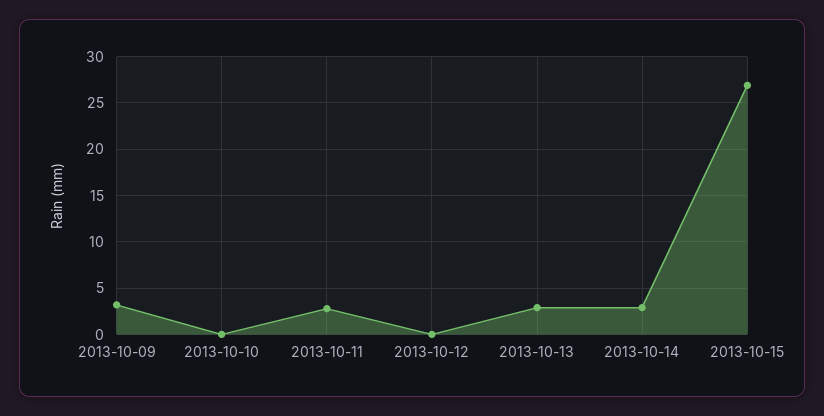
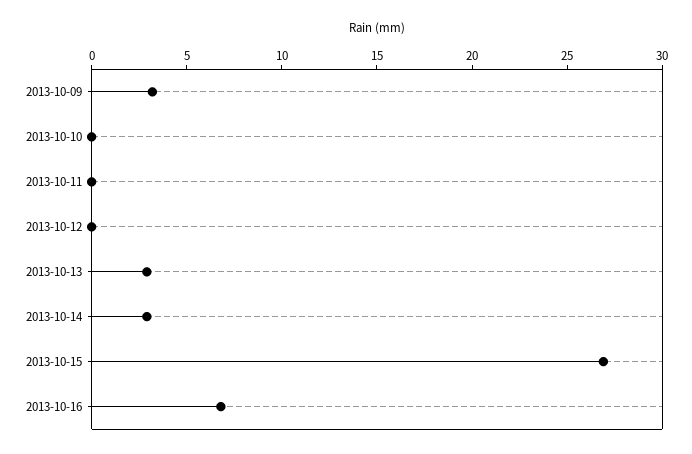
2013-10-11: 3 -> 0
2013-10-16: none -> 7

